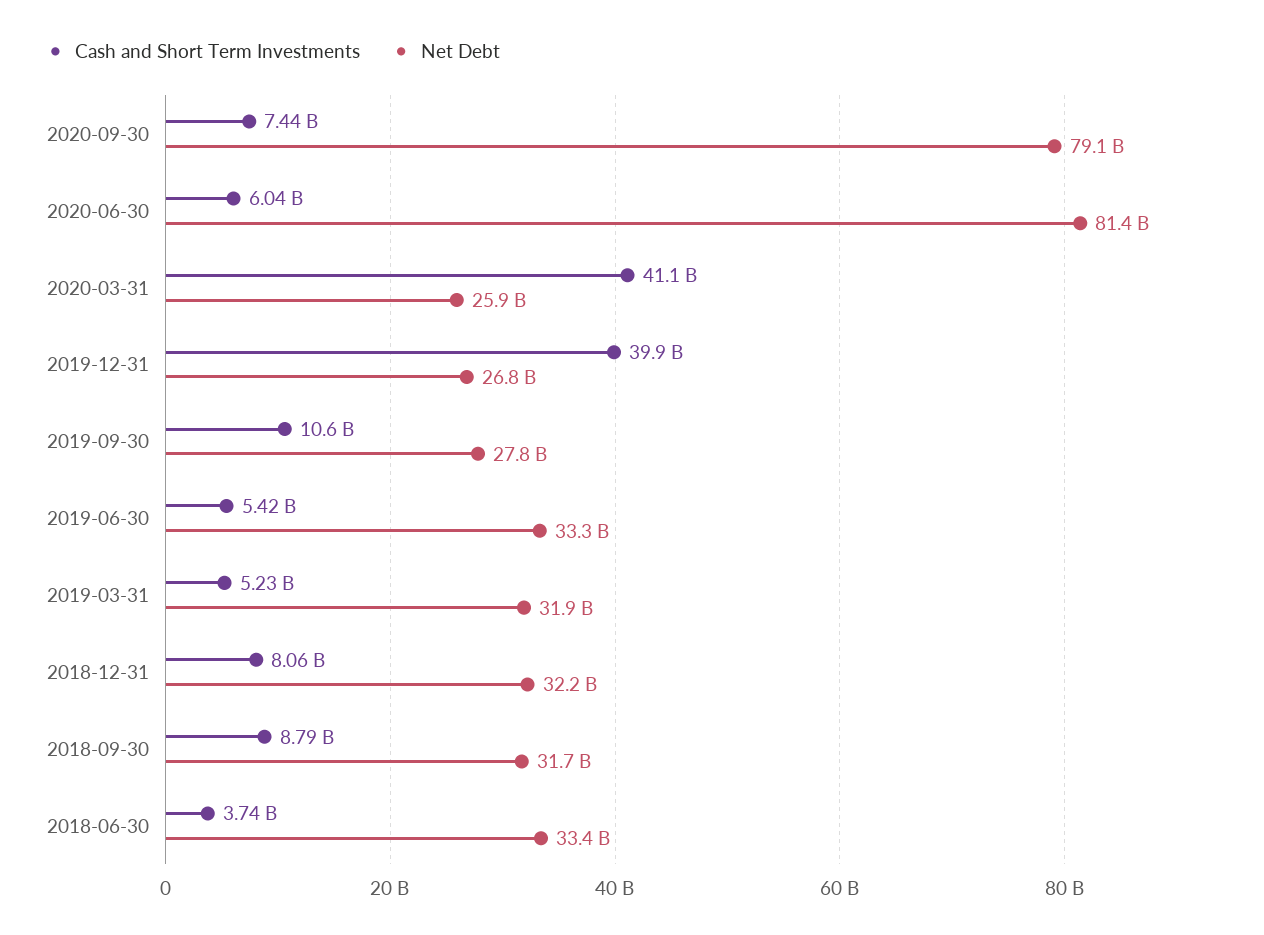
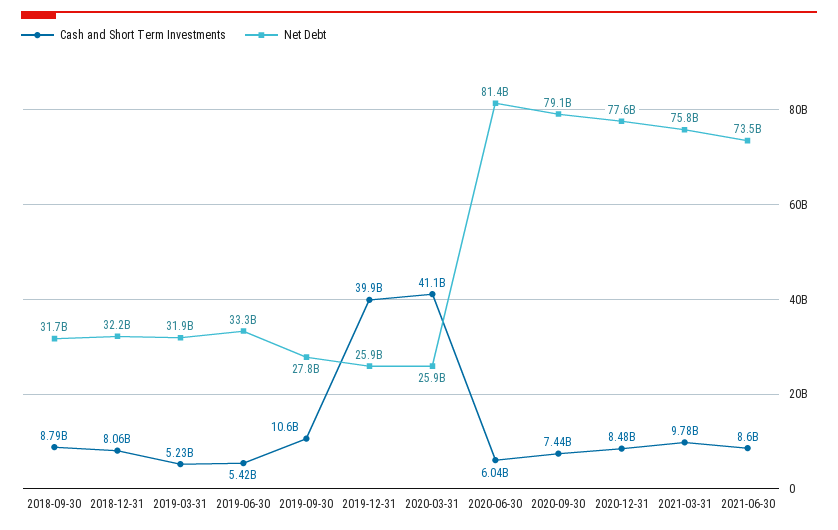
Net Debt, 2019-12-31: 26800000000 -> 25900000000
Cash and Short Term Investments, 2018-06-30: 3740000000 -> none
Net Debt, 2018-06-30: 33400000000 -> none
Cash and Short Term Investments, 2020-12-31: none -> 8480000000
Net Debt, 2020-12-31: none -> 77600000000
Cash and Short Term Investments, 2021-03-31: none -> 9780000000
Net Debt, 2021-03-31: none -> 75800000000
Cash and Short Term Investments, 2021-06-30: none -> 8600000000
Net Debt, 2021-06-30: none -> 73500000000

